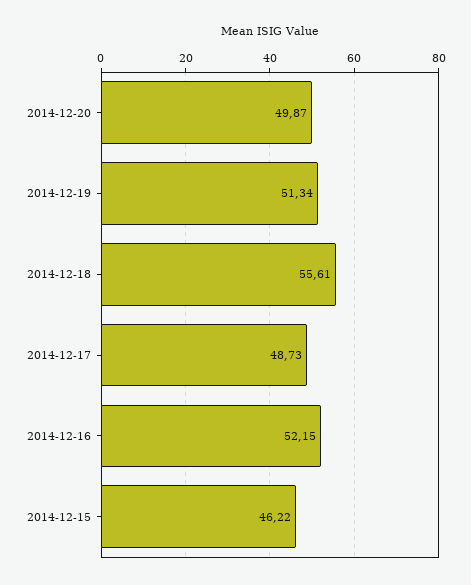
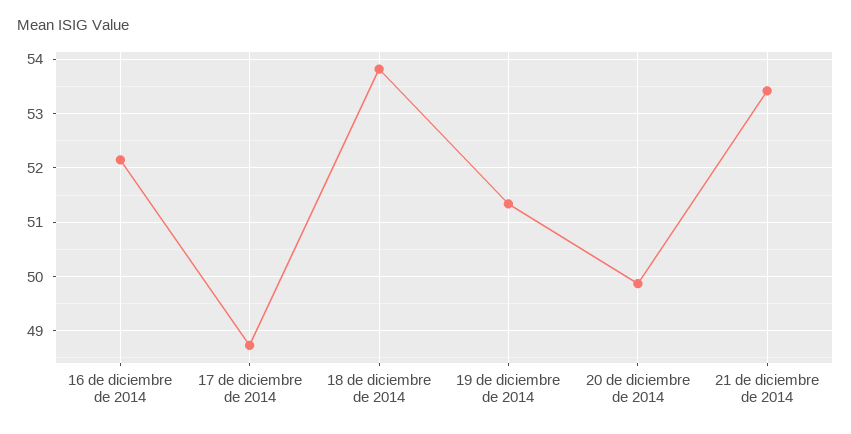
2014-12-18: 55.61 -> 53.8
2014-12-15: 46.22 -> none
21 de diciembre de 2014: none -> 53.4

